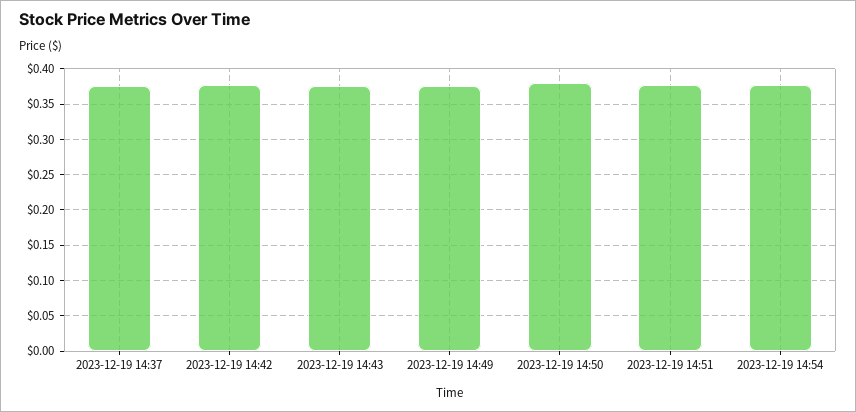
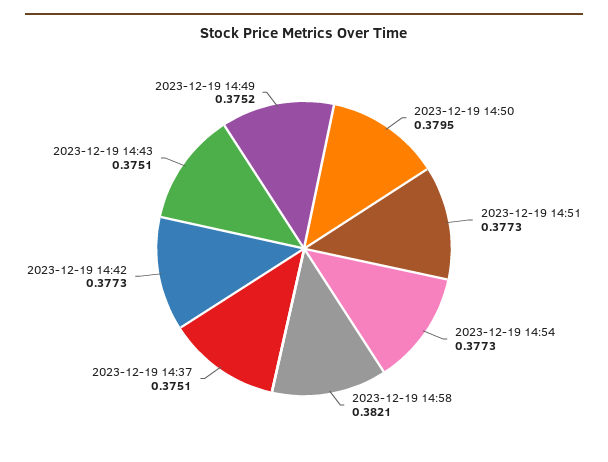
2023-12-19 14:58: none -> 0.3821

